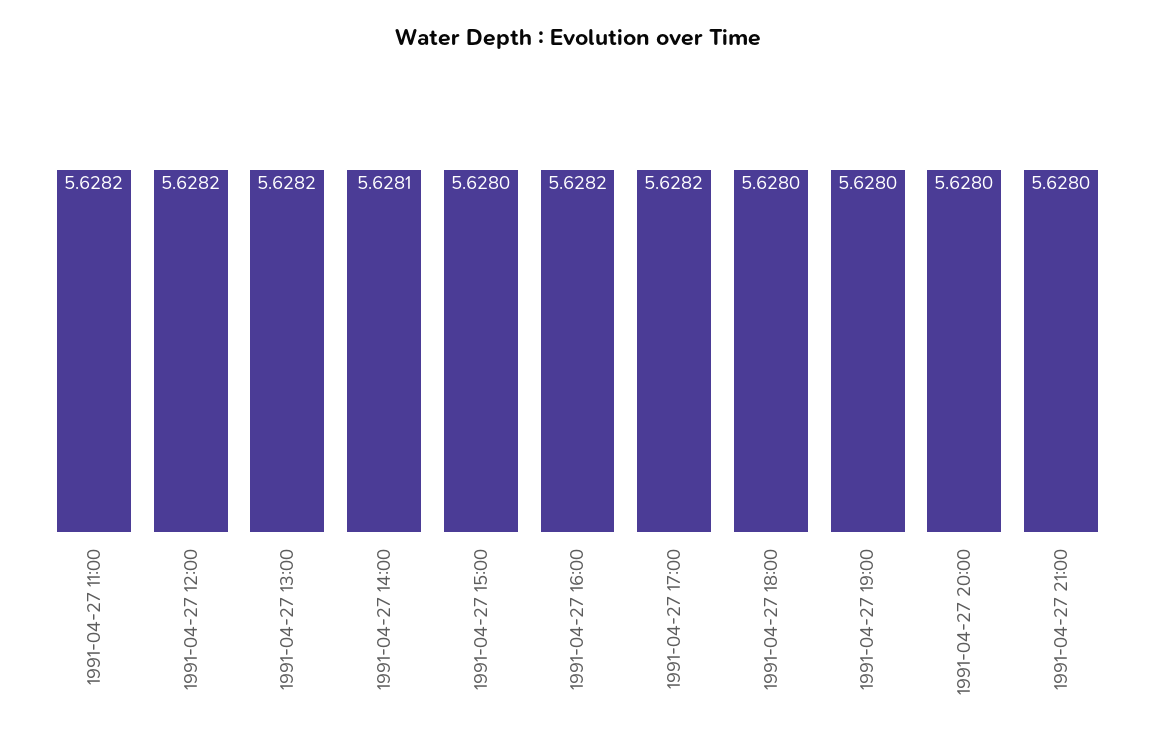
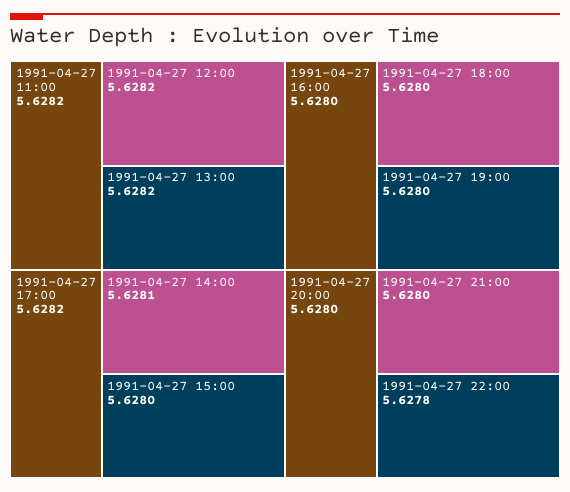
1991-04-27 16:00: 5.6282 -> 5.628
1991-04-27 22:00: none -> 5.6278

